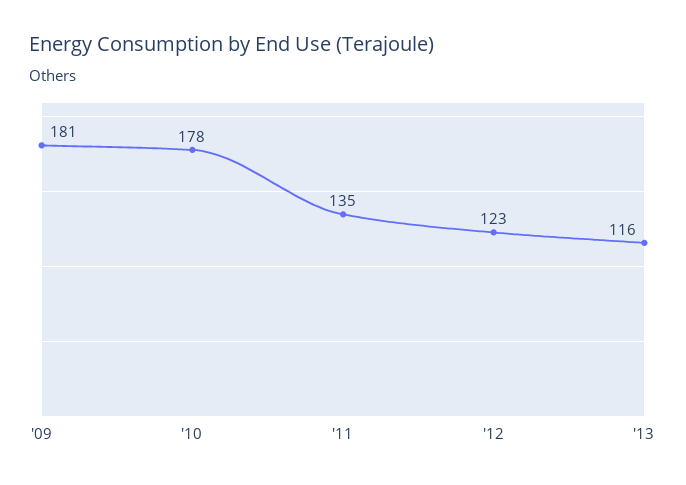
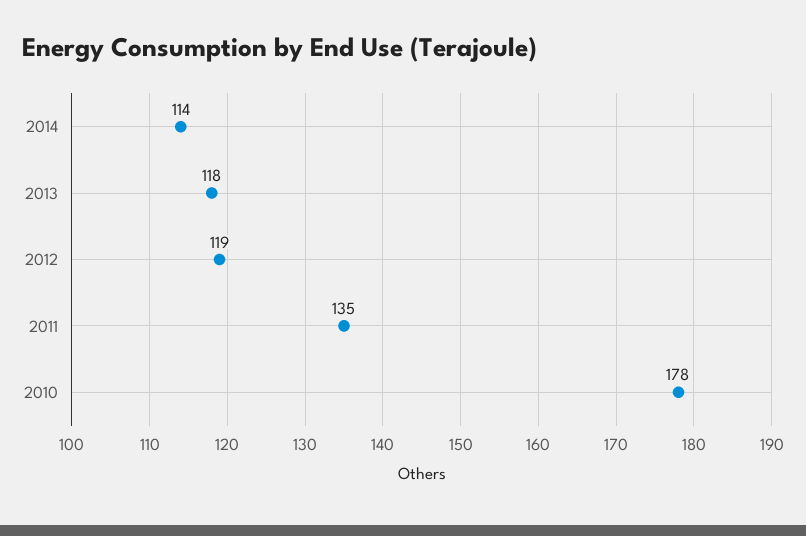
'09: 181 -> none
'12: 123 -> 119
'13: 116 -> 118
2014: none -> 114

